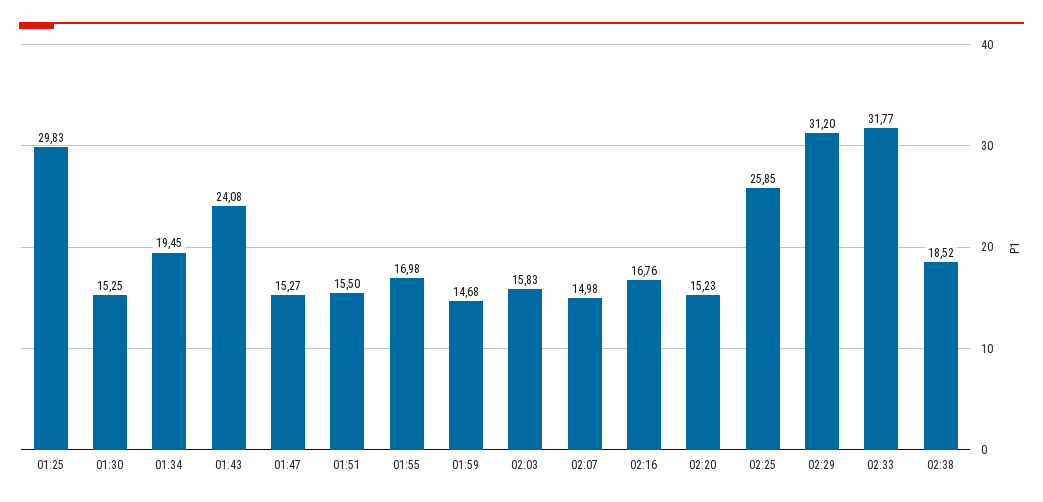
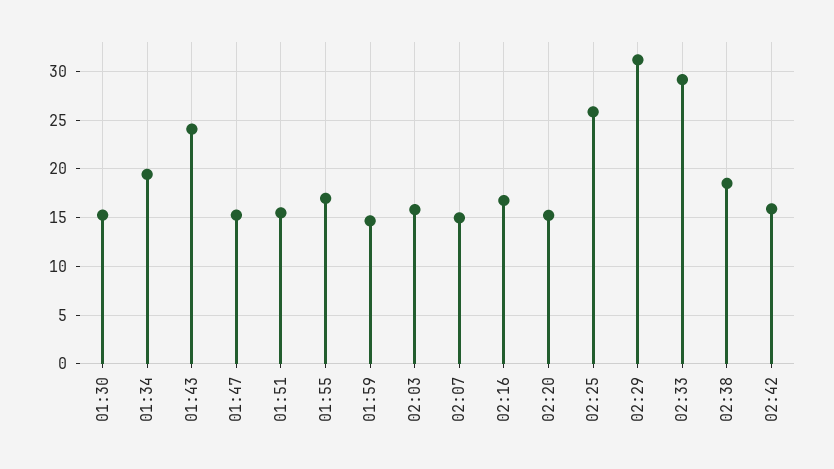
01:25: 29.83 -> none
02:33: 31.77 -> 29
02:42: none -> 16

